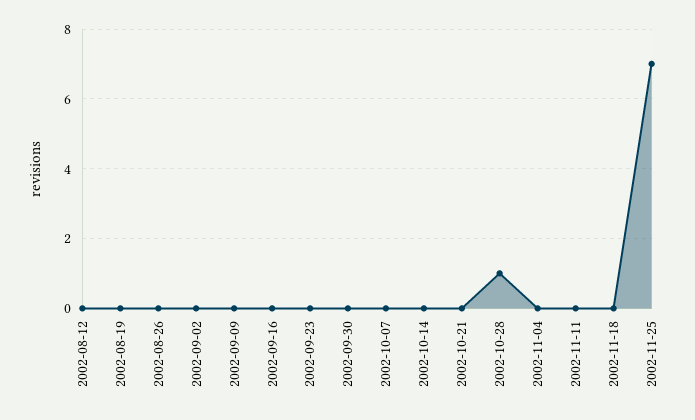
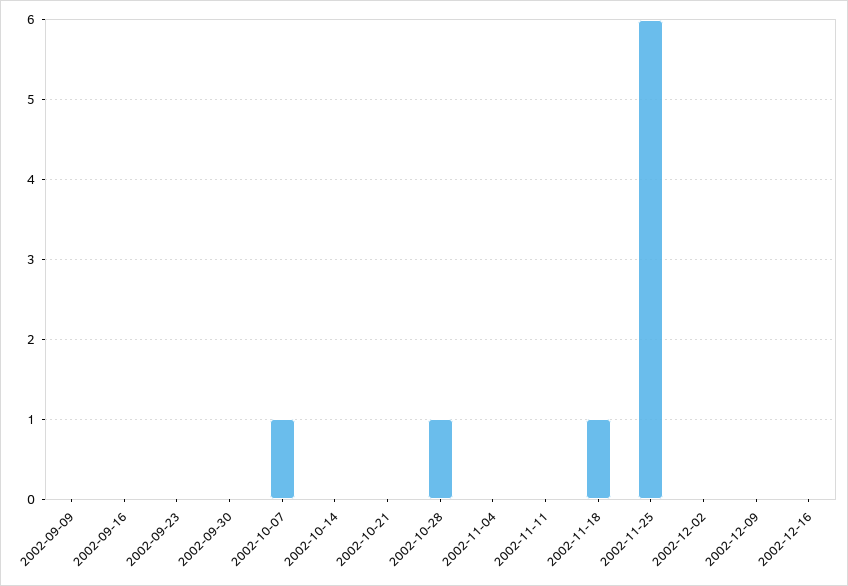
2002-08-12: 0 -> none
2002-08-19: 0 -> none
2002-08-26: 0 -> none
2002-09-02: 0 -> none
2002-10-07: 0 -> 1
2002-11-18: 0 -> 1
2002-11-25: 7 -> 6
2002-12-02: none -> 0
2002-12-09: none -> 0
2002-12-16: none -> 0

